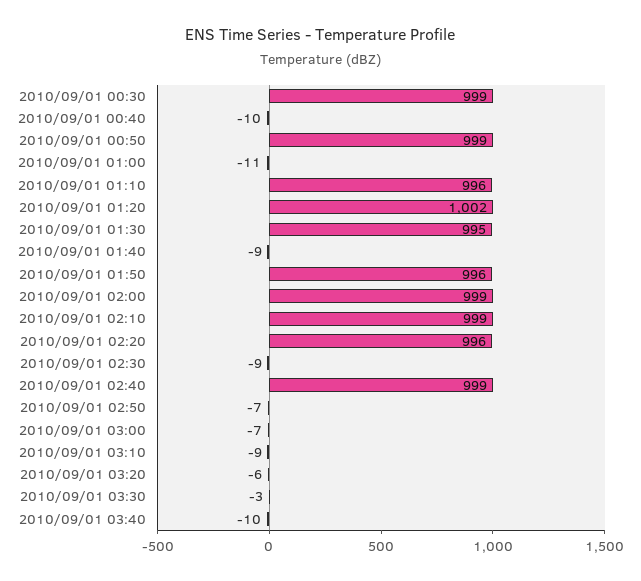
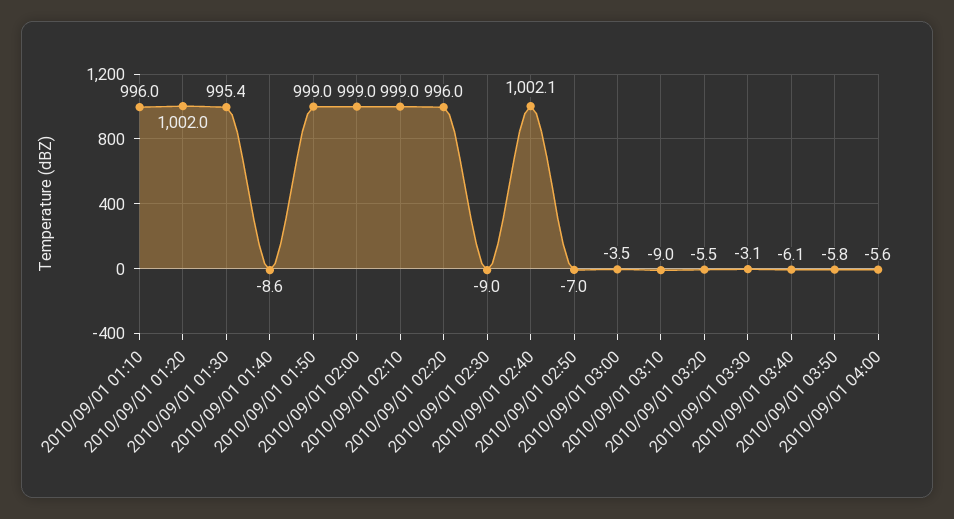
2010/09/01 00:30: 999 -> none
2010/09/01 00:40: -10 -> none
2010/09/01 00:50: 999 -> none
2010/09/01 01:00: -11 -> none
2010/09/01 01:50: 996 -> 999
2010/09/01 02:40: 999 -> 1002.1
2010/09/01 03:00: -7 -> -3.5
2010/09/01 03:40: -10 -> -6.1
2010/09/01 03:50: none -> -5.8
2010/09/01 04:00: none -> -5.6

